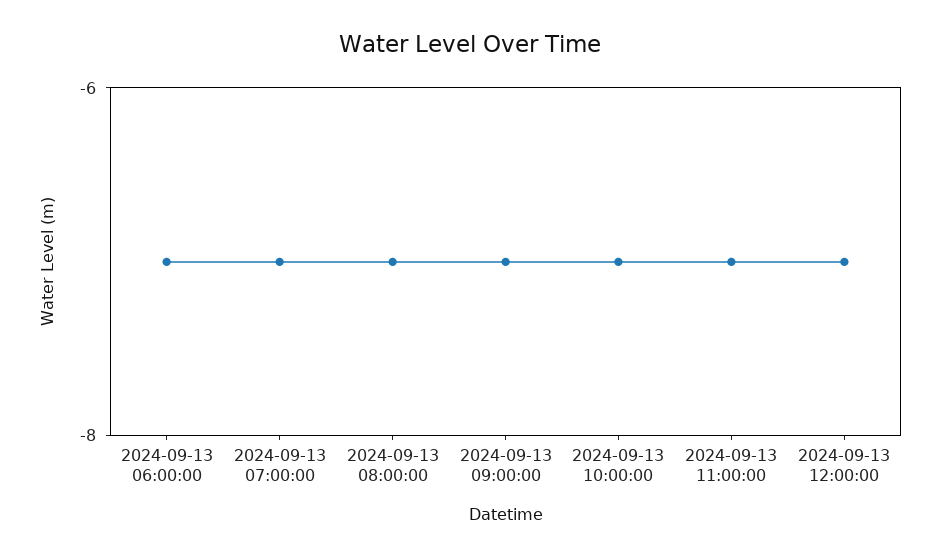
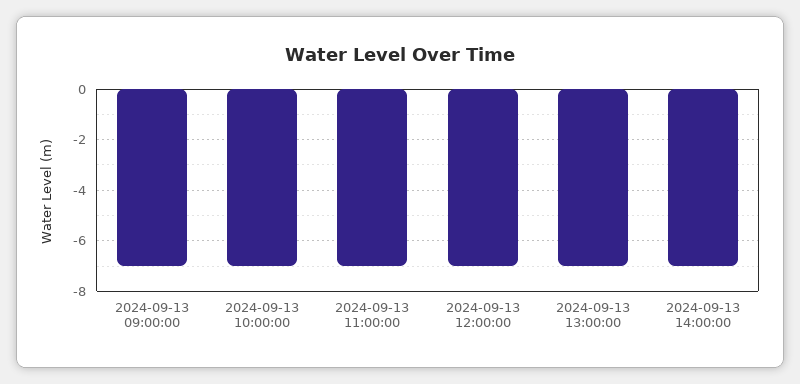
2024-09-13 06:00:00: -7 -> none
2024-09-13 07:00:00: -7 -> none
2024-09-13 08:00:00: -7 -> none
2024-09-13 13:00:00: none -> -7
2024-09-13 14:00:00: none -> -7

